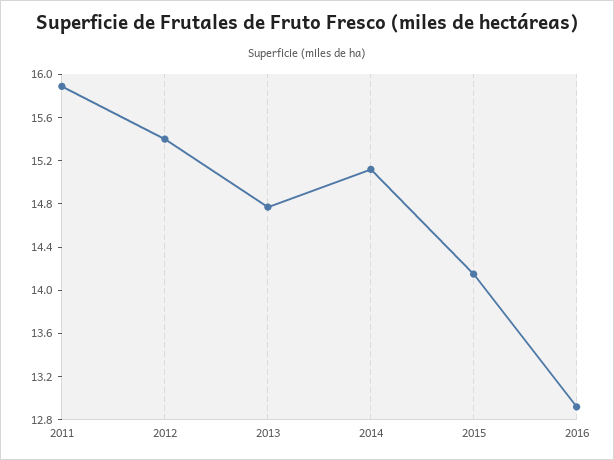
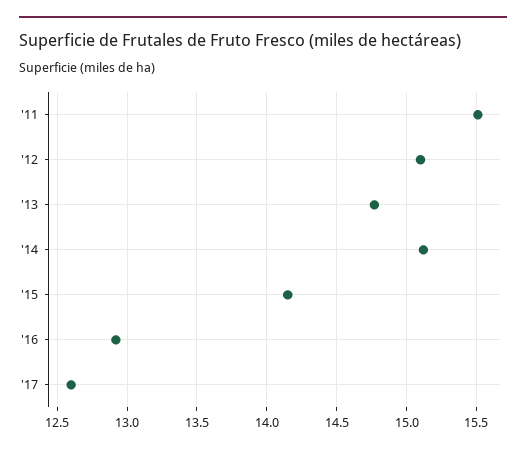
2011: 15.9 -> 15.5
2012: 15.4 -> 15.1
'17: none -> 12.6

